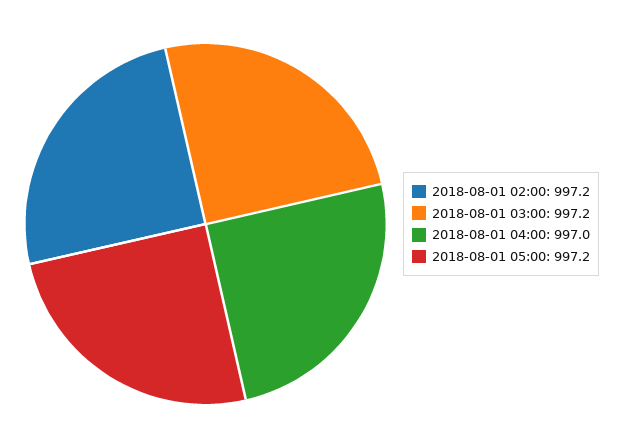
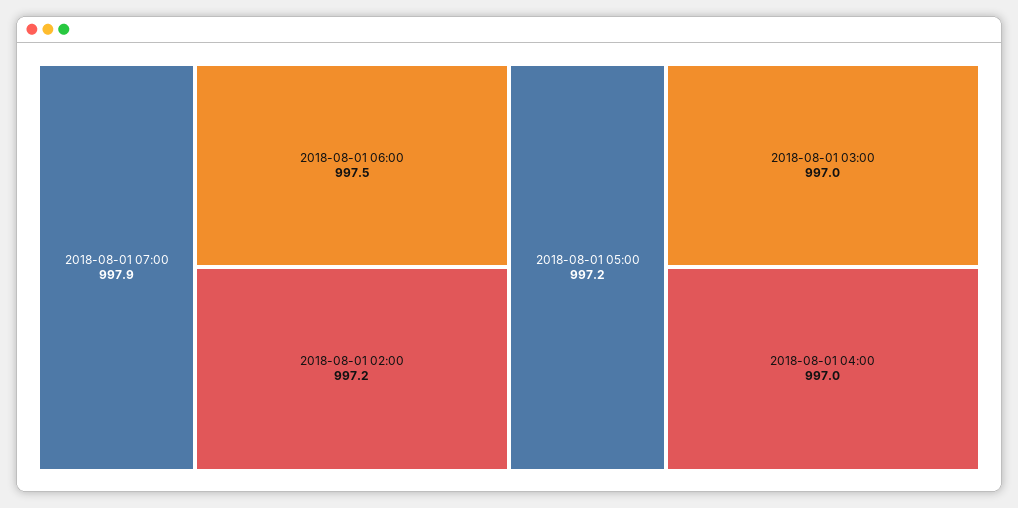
2018-08-01 03:00: 997.2 -> 997
2018-08-01 07:00: none -> 997.9
2018-08-01 06:00: none -> 997.5

